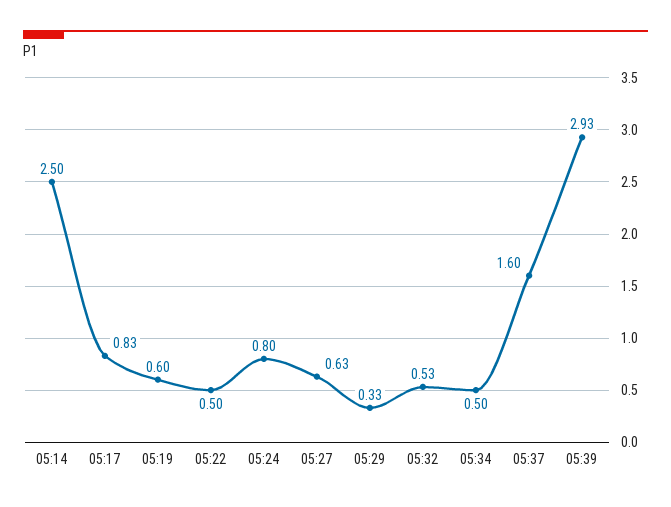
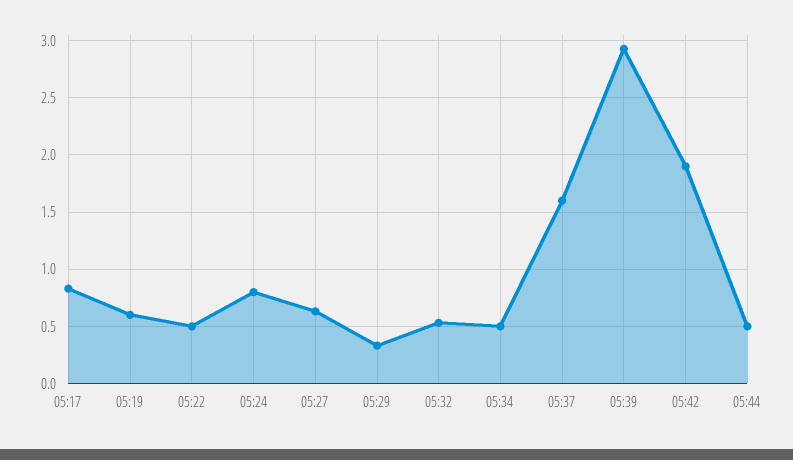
05:14: 2.5 -> none
05:42: none -> 1.9
05:44: none -> 0.5

